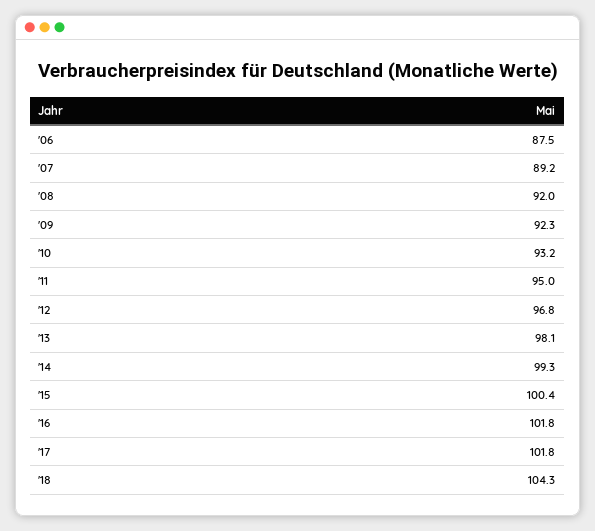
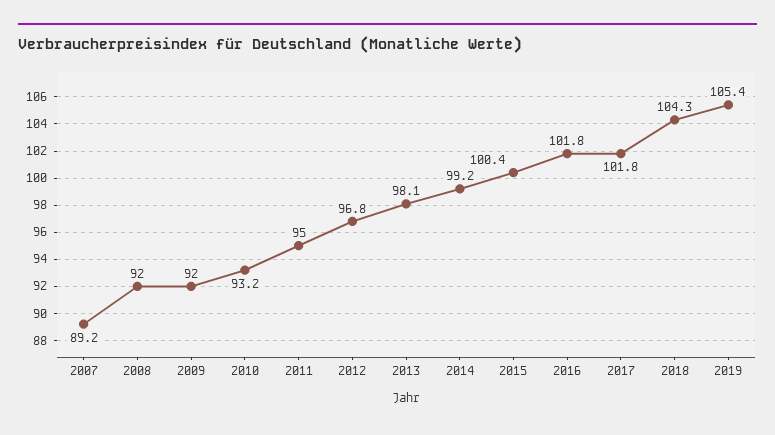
'06: 87.5 -> none
'09: 92.3 -> 92
'14: 99.3 -> 99.2
2019: none -> 105.4

